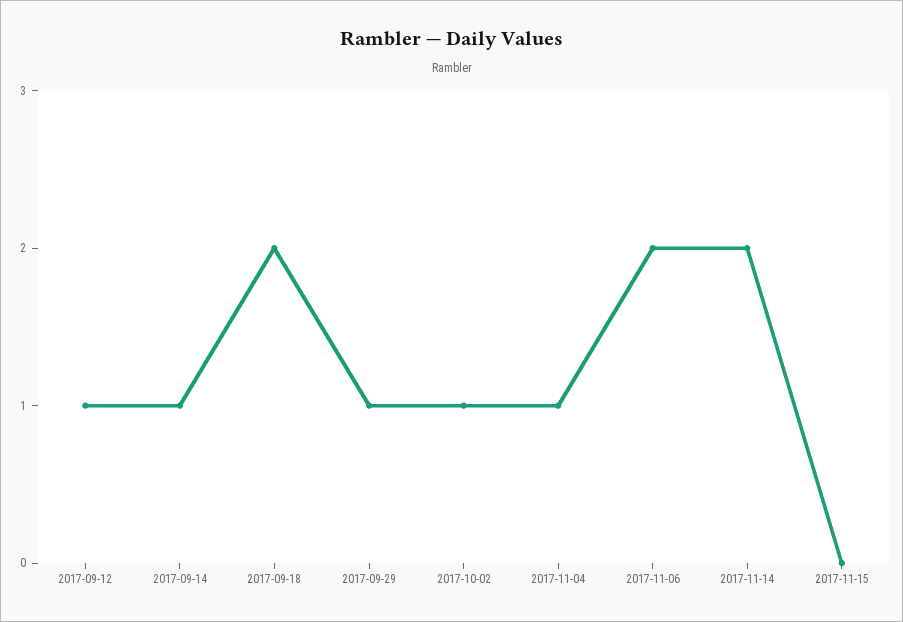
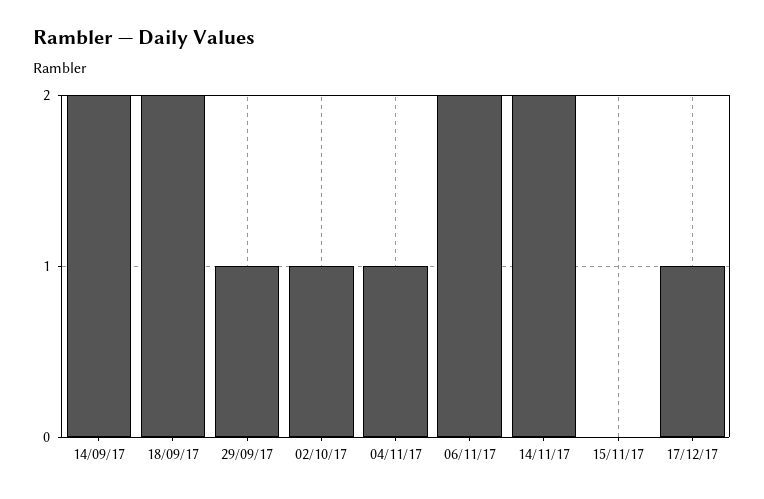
2017-09-12: 1 -> none
2017-09-14: 1 -> 2
17/12/17: none -> 1

